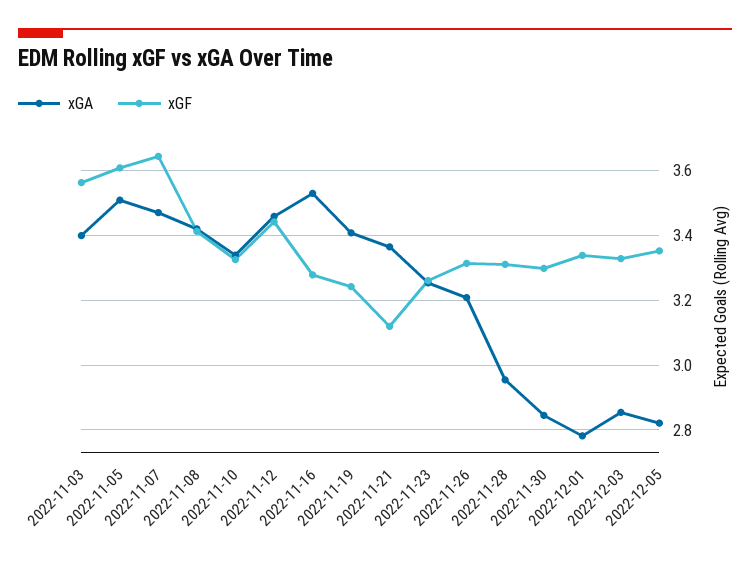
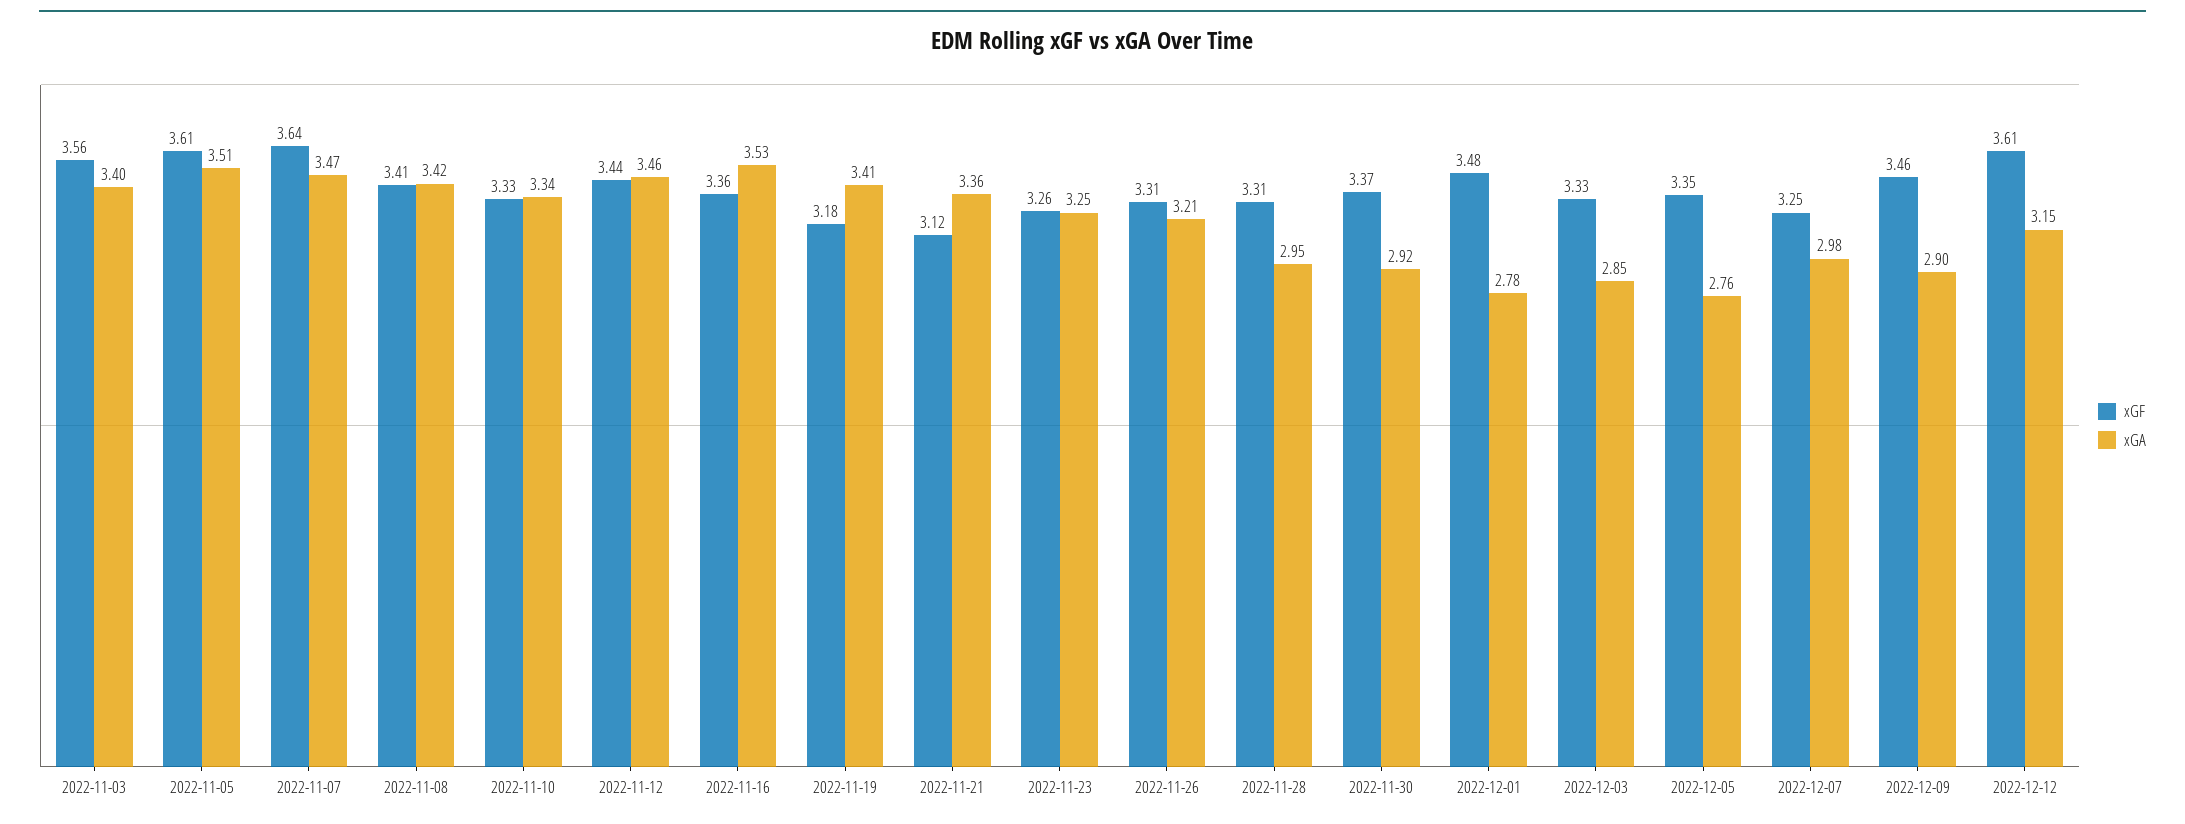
xGF, 2022-11-16: 3.28 -> 3.36
xGF, 2022-11-19: 3.24 -> 3.18
xGA, 2022-11-30: 2.84 -> 2.92
xGF, 2022-11-30: 3.3 -> 3.37
xGF, 2022-12-01: 3.34 -> 3.48
xGA, 2022-12-05: 2.82 -> 2.76
xGF, 2022-12-07: none -> 3.25
xGA, 2022-12-07: none -> 2.98
xGF, 2022-12-09: none -> 3.46
xGA, 2022-12-09: none -> 2.9
xGF, 2022-12-12: none -> 3.61
xGA, 2022-12-12: none -> 3.15

